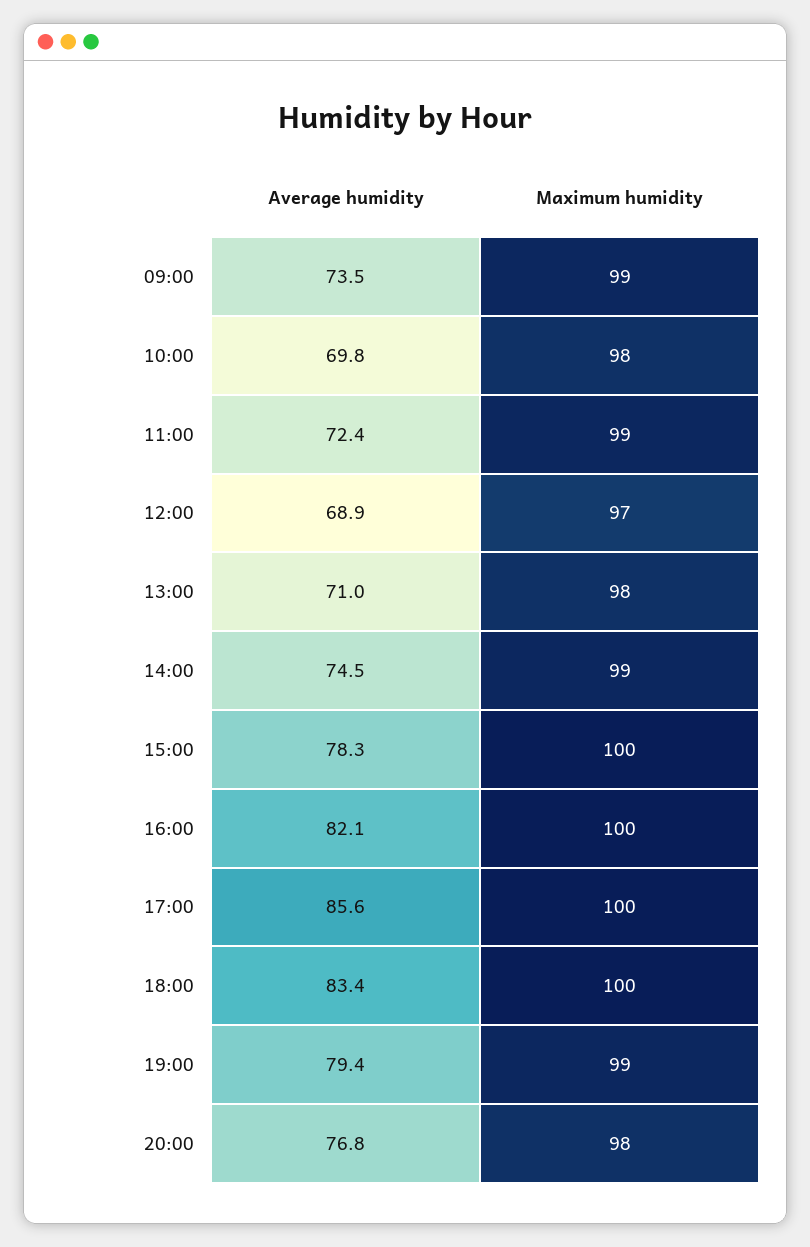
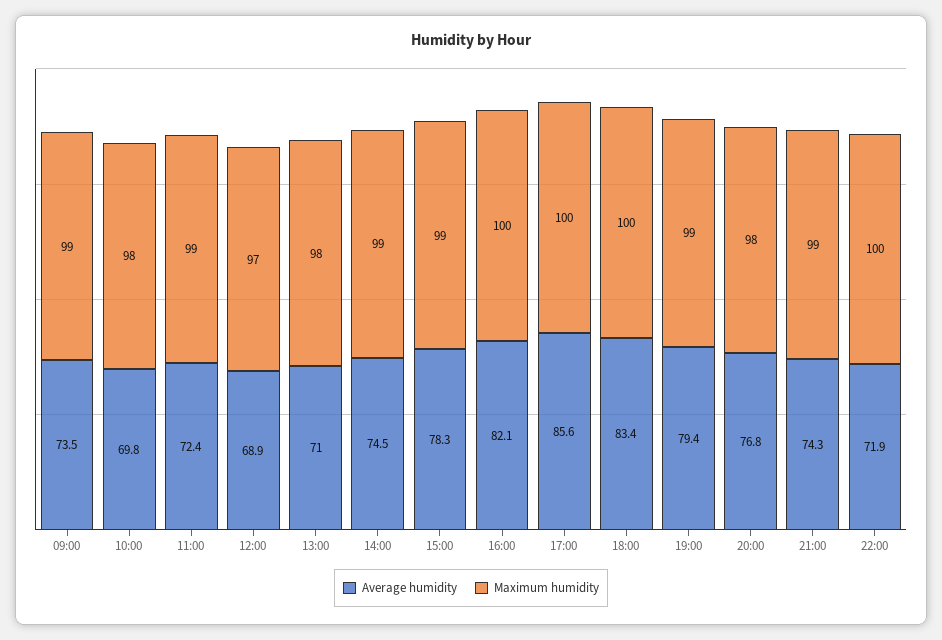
Maximum humidity, 15:00: 100 -> 99
Average humidity, 21:00: none -> 74.3
Maximum humidity, 21:00: none -> 99
Average humidity, 22:00: none -> 71.9
Maximum humidity, 22:00: none -> 100

